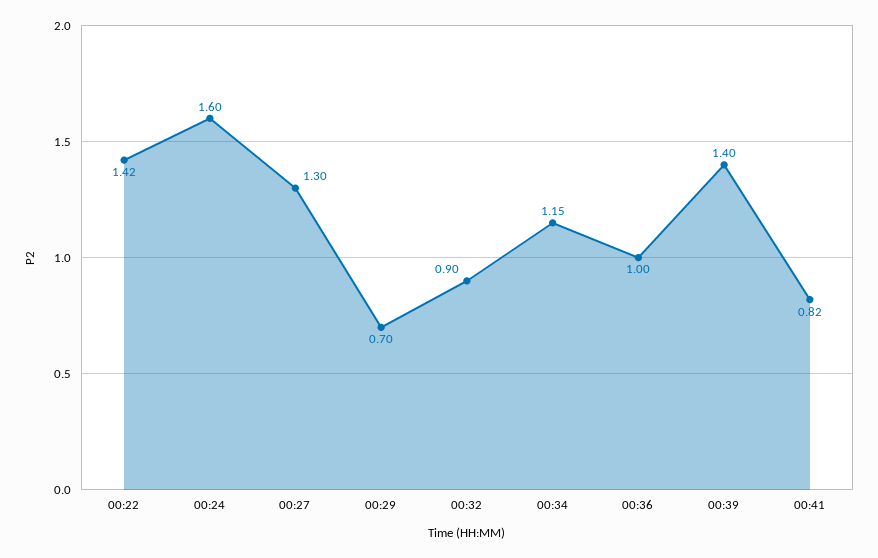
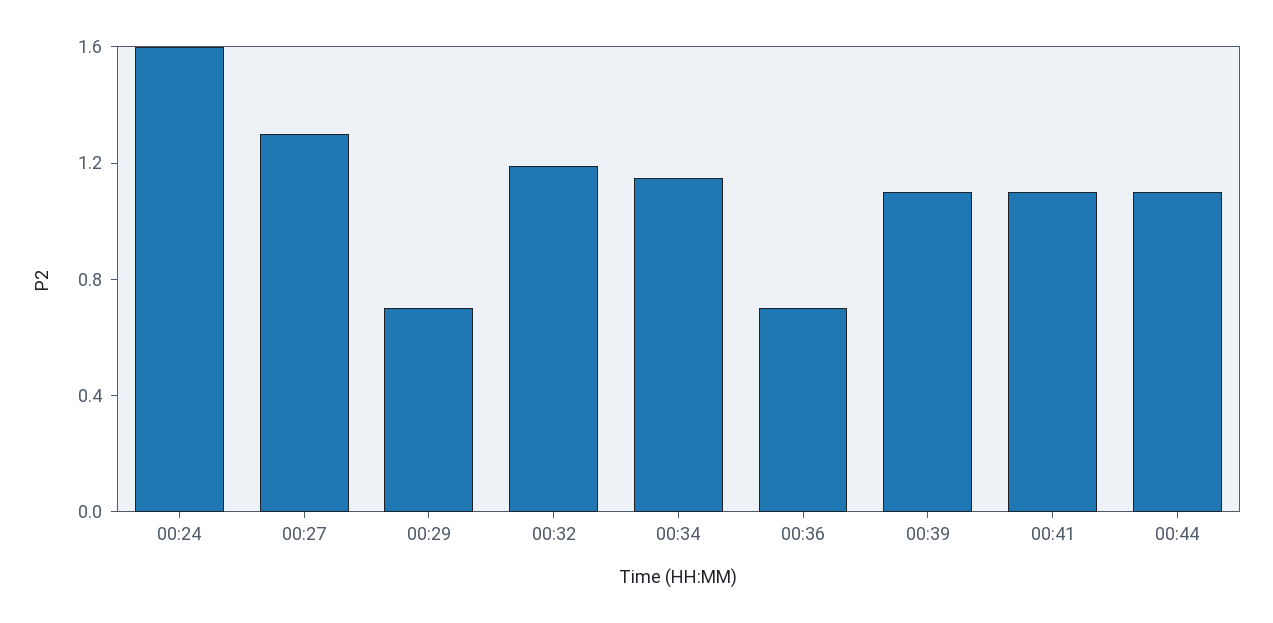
00:22: 1.42 -> none
00:32: 0.9 -> 1.2
00:36: 1 -> 0.7
00:39: 1.4 -> 1.1
00:41: 0.82 -> 1.1
00:44: none -> 1.1

